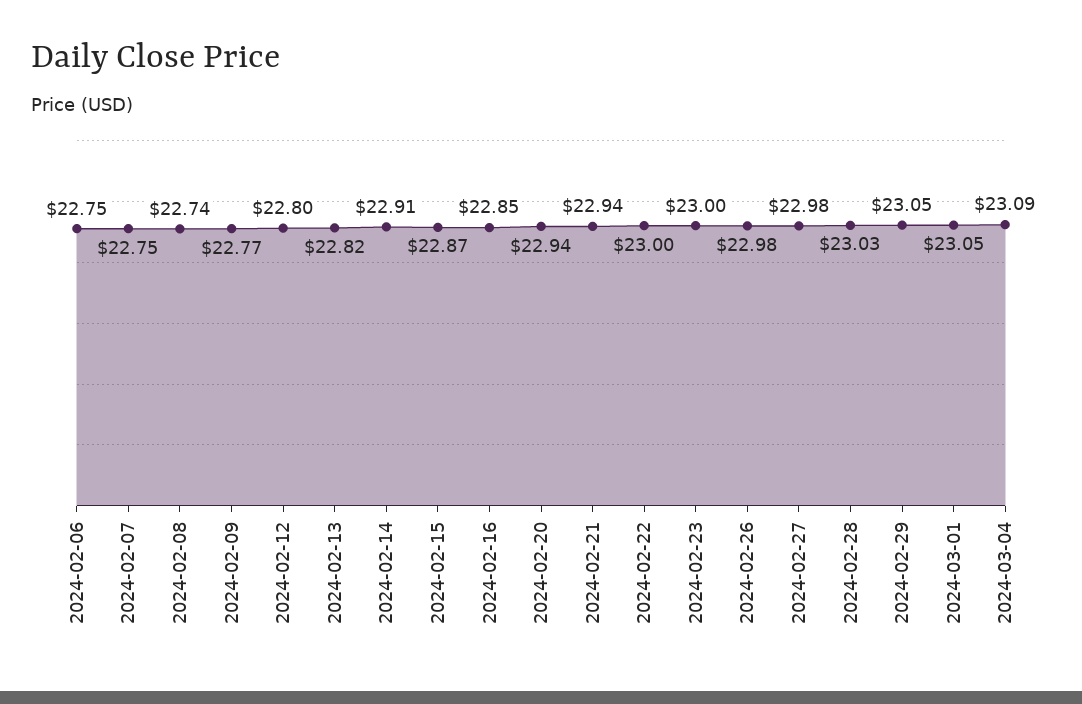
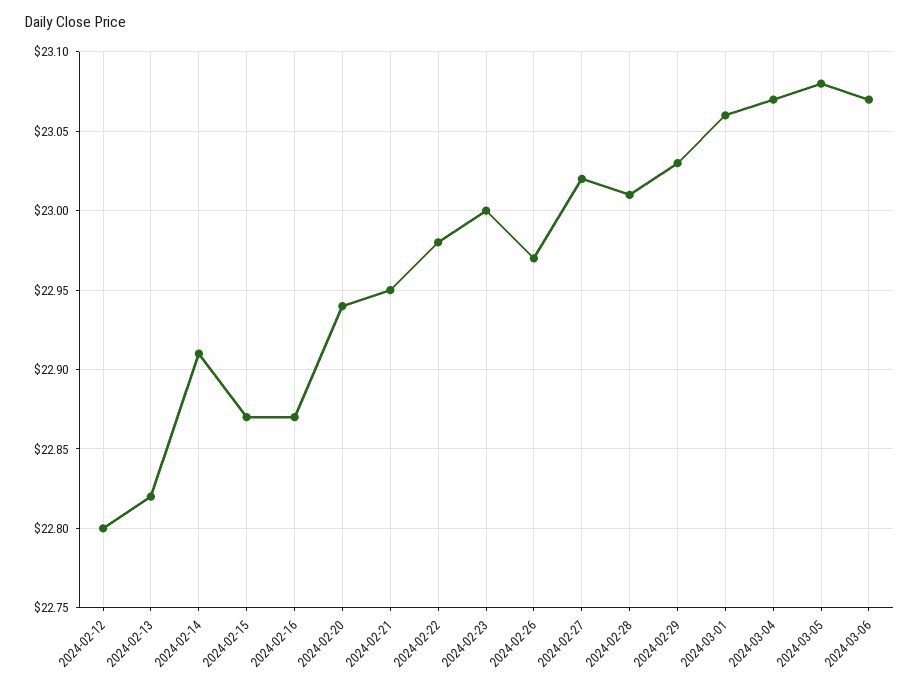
2024-02-06: 22.75 -> none
2024-02-07: 22.75 -> none
2024-02-08: 22.74 -> none
2024-02-09: 22.77 -> none
2024-02-16: 22.85 -> 22.87
2024-02-21: 22.94 -> 22.95
2024-02-22: 23 -> 22.98
2024-02-26: 22.98 -> 22.97
2024-02-27: 22.98 -> 23.02
2024-02-28: 23.03 -> 23.01
2024-02-29: 23.05 -> 23.03
2024-03-01: 23.05 -> 23.06
2024-03-04: 23.09 -> 23.07
2024-03-05: none -> 23.08
2024-03-06: none -> 23.07

